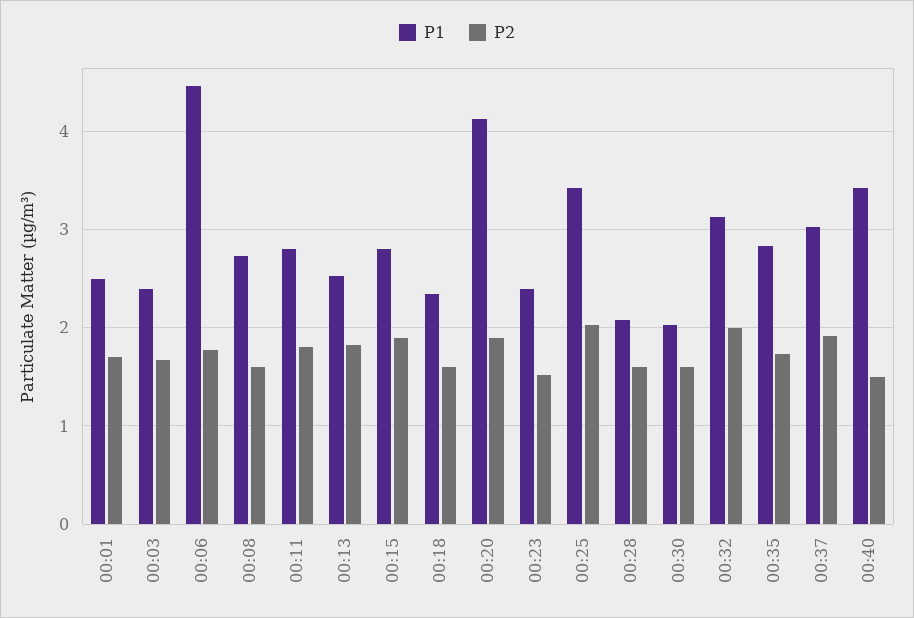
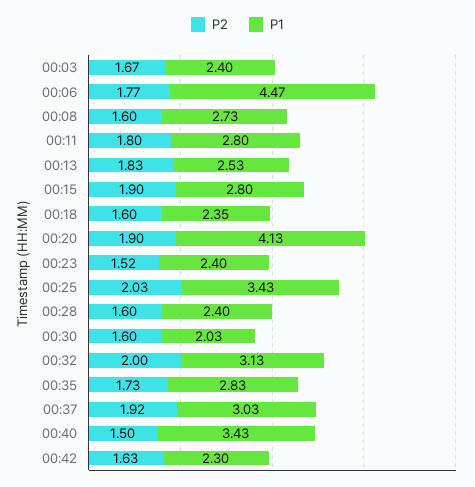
P1, 00:01: 2.5 -> none
P2, 00:01: 1.7 -> none
P1, 00:28: 2.1 -> 2.4
P2, 00:42: none -> 1.63
P1, 00:42: none -> 2.3

